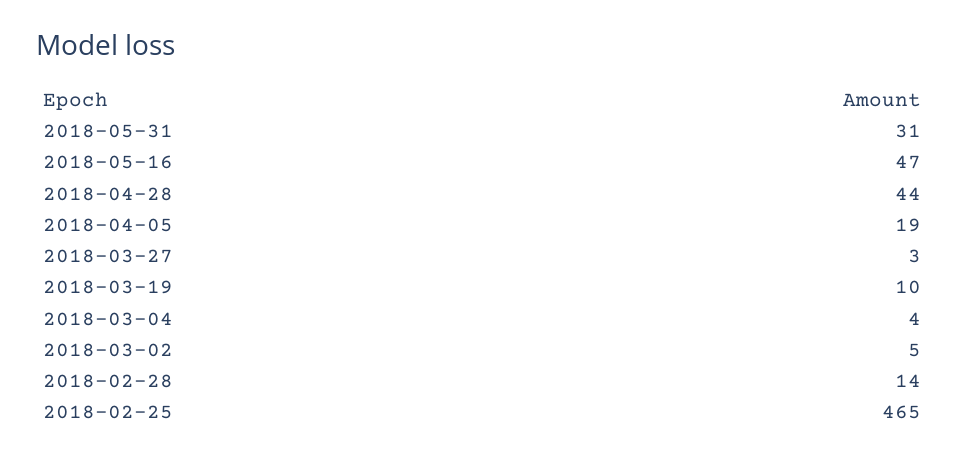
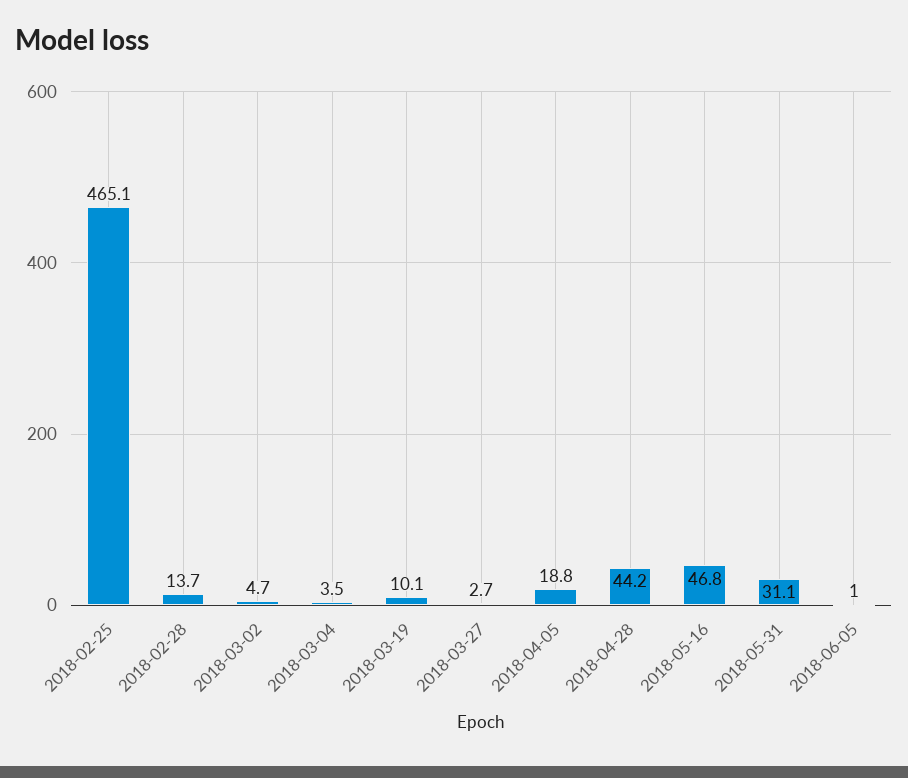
2018-06-05: none -> 1

